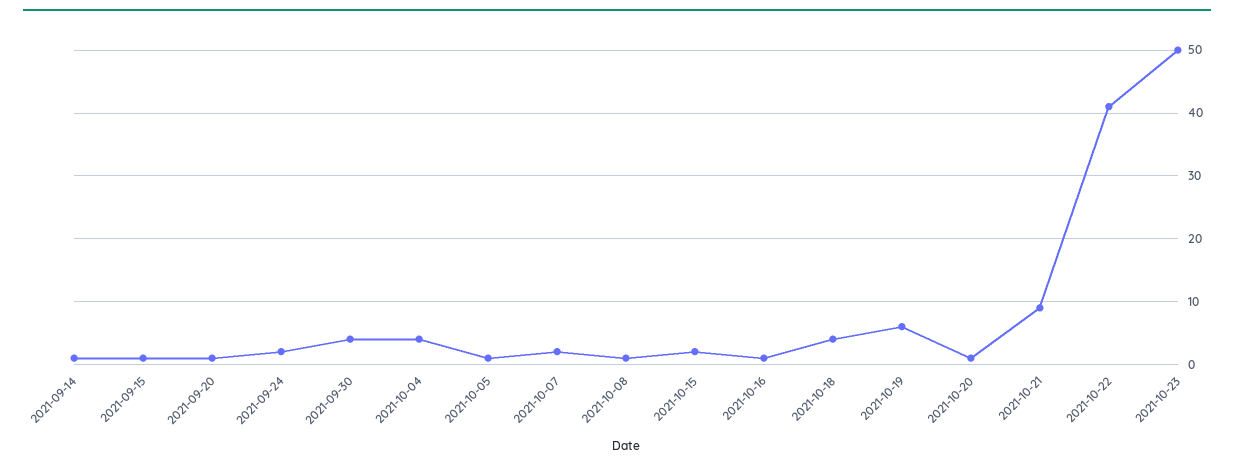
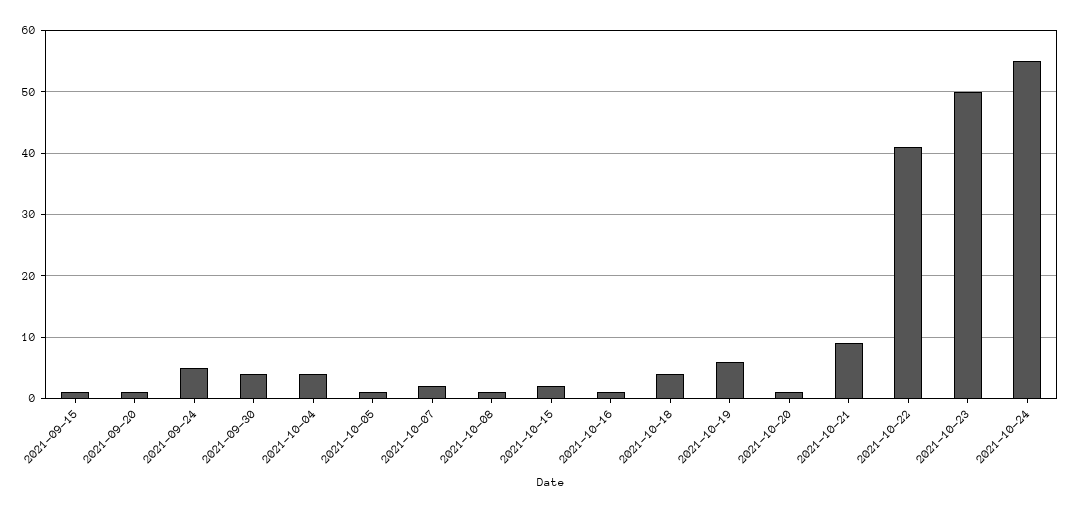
2021-09-14: 1 -> none
2021-09-24: 2 -> 5
2021-10-24: none -> 55

